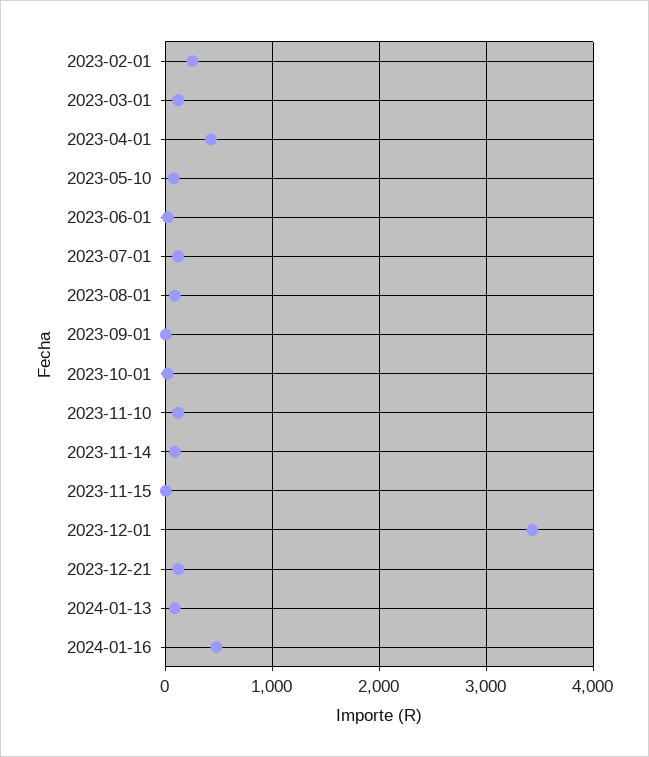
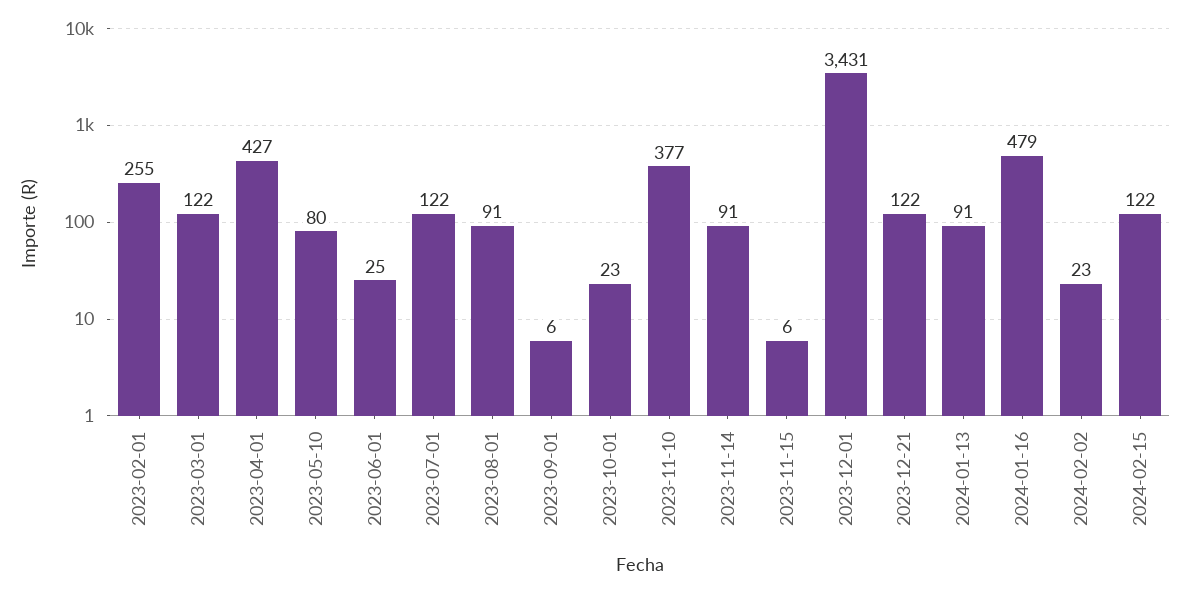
2023-11-10: 100 -> 377
2024-02-02: none -> 23
2024-02-15: none -> 122

